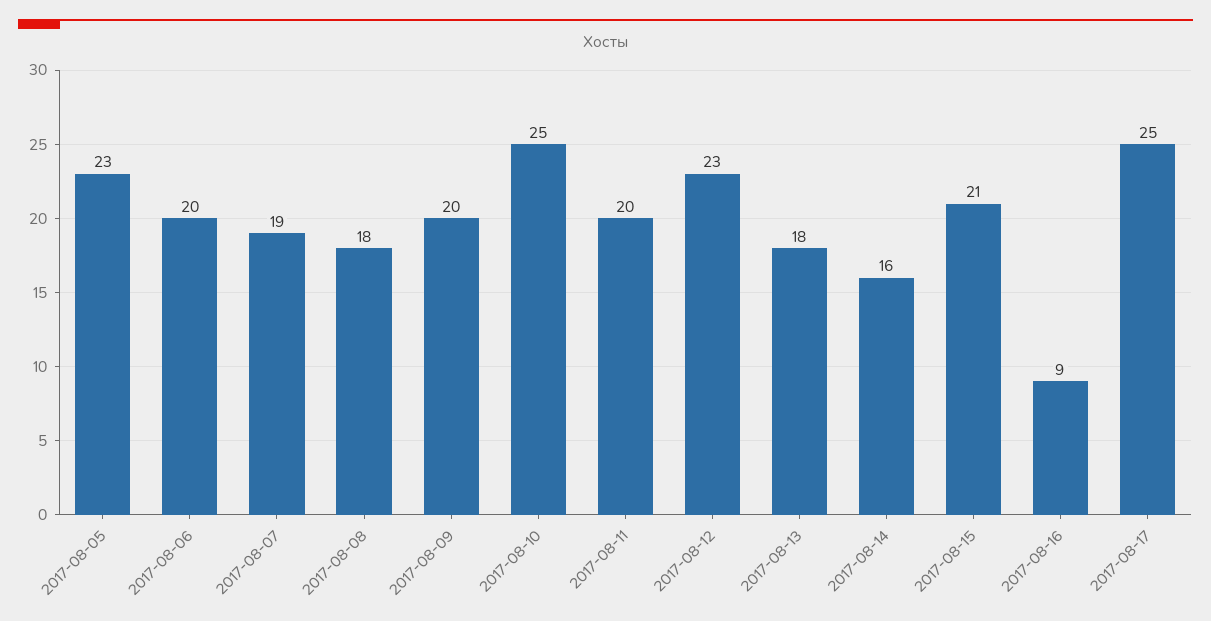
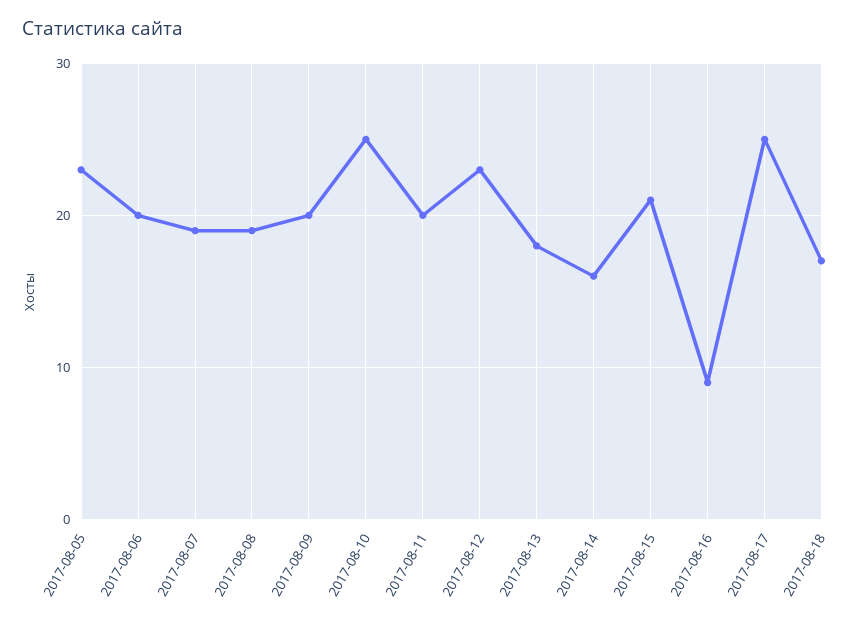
2017-08-08: 18 -> 19
2017-08-18: none -> 17

